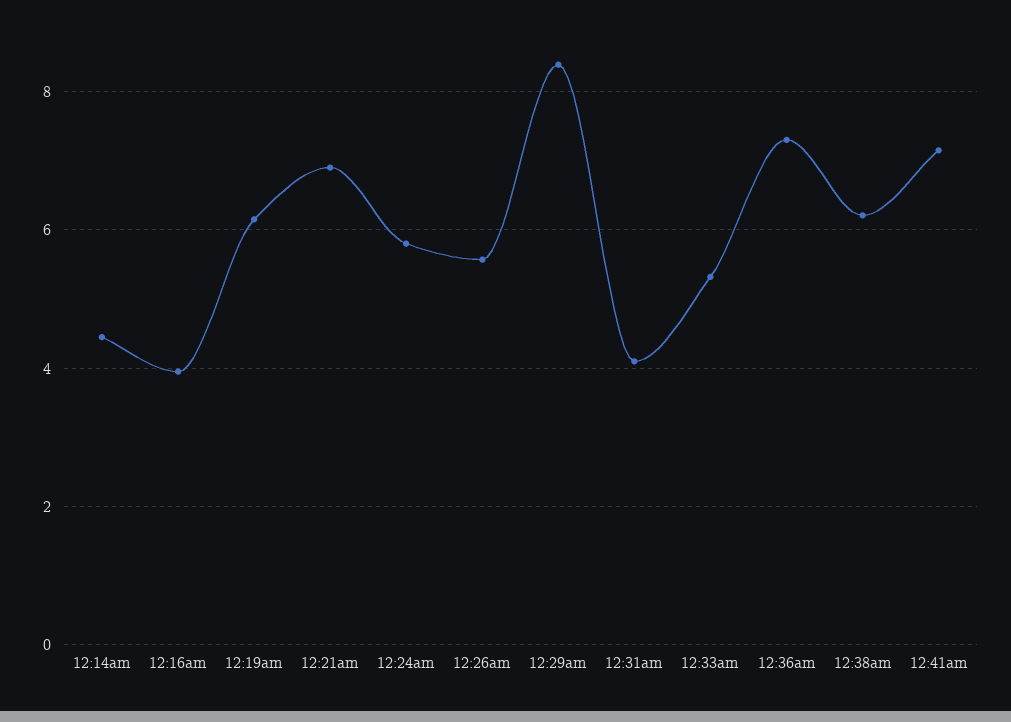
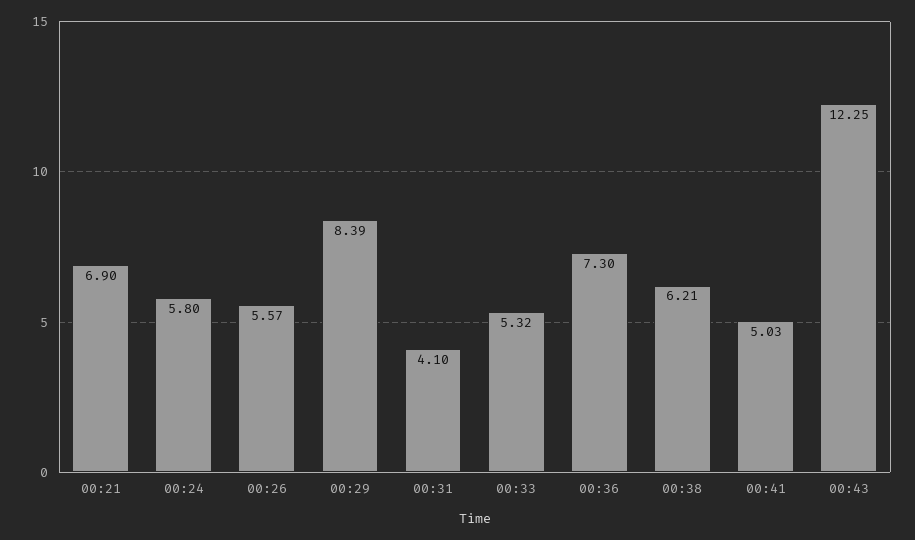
12:14am: 4.4 -> none
12:16am: 4 -> none
12:19am: 6.2 -> none
12:41am: 7.2 -> 5.03
00:43: none -> 12.25

